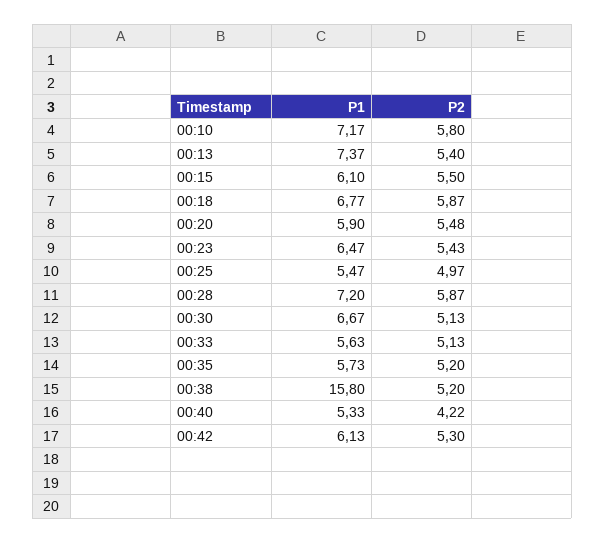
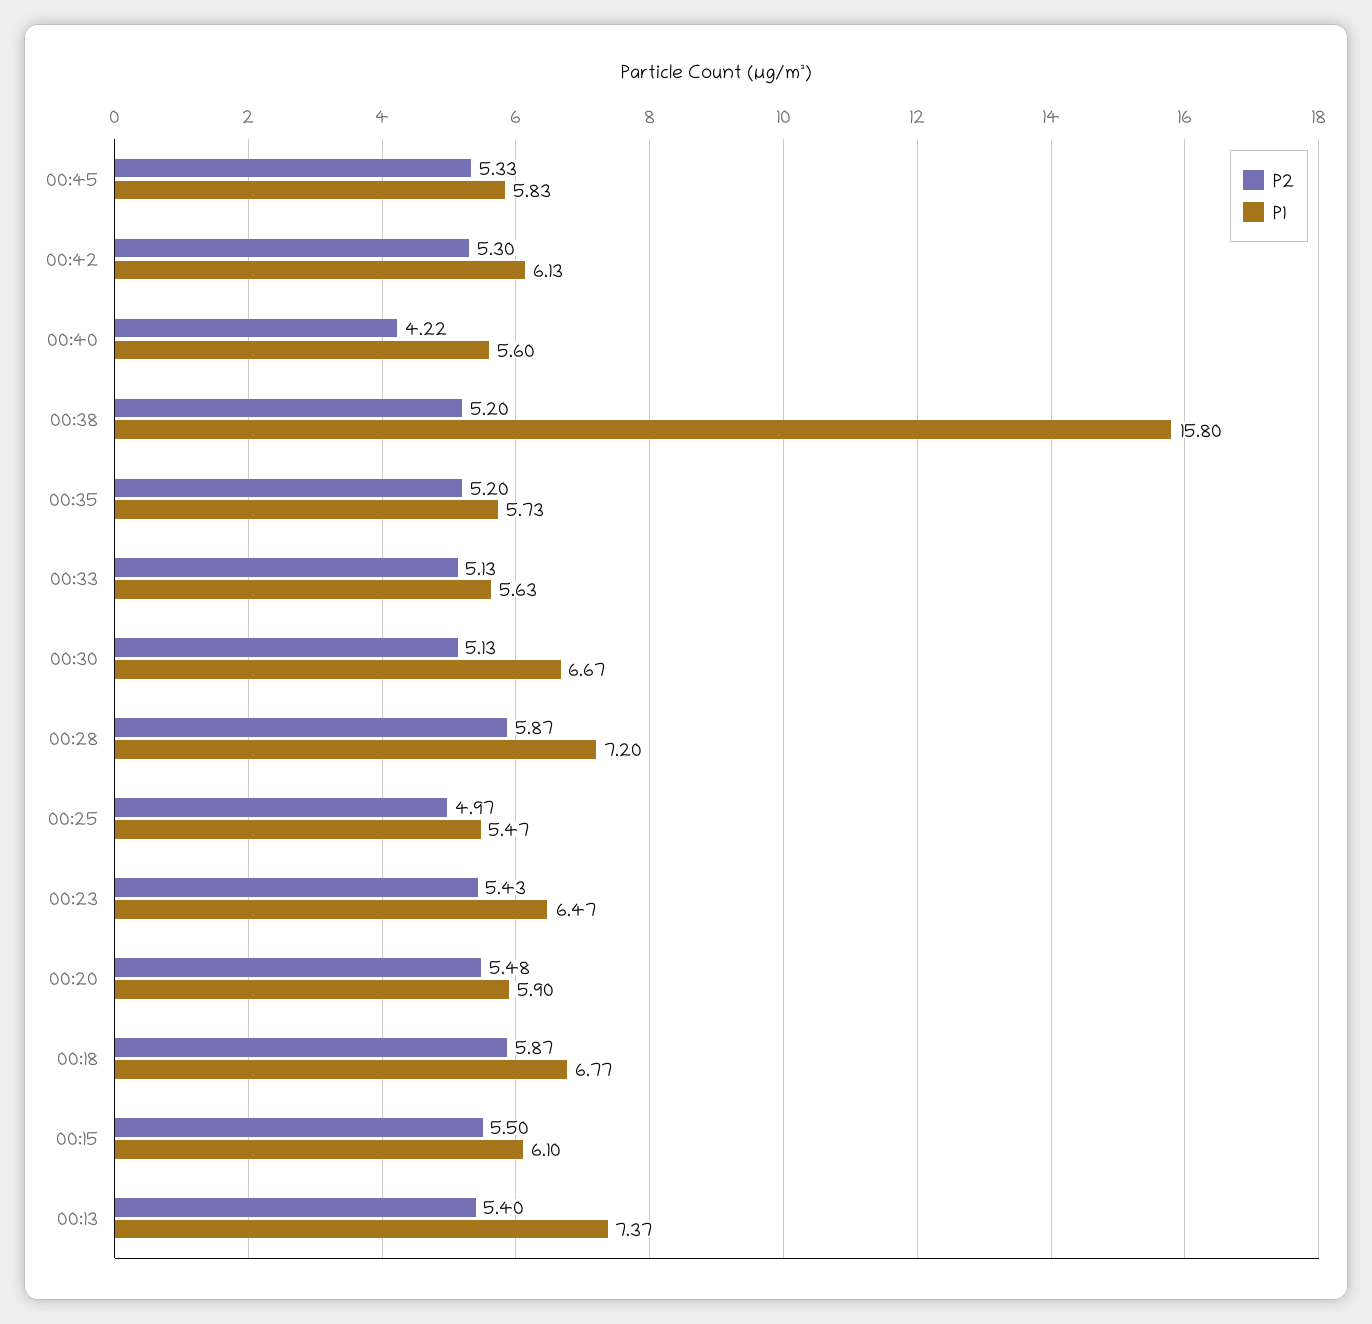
P1, 00:10: 7.17 -> none
P2, 00:10: 5.8 -> none
P1, 00:40: 5.33 -> 5.6
P2, 00:45: none -> 5.33
P1, 00:45: none -> 5.83

